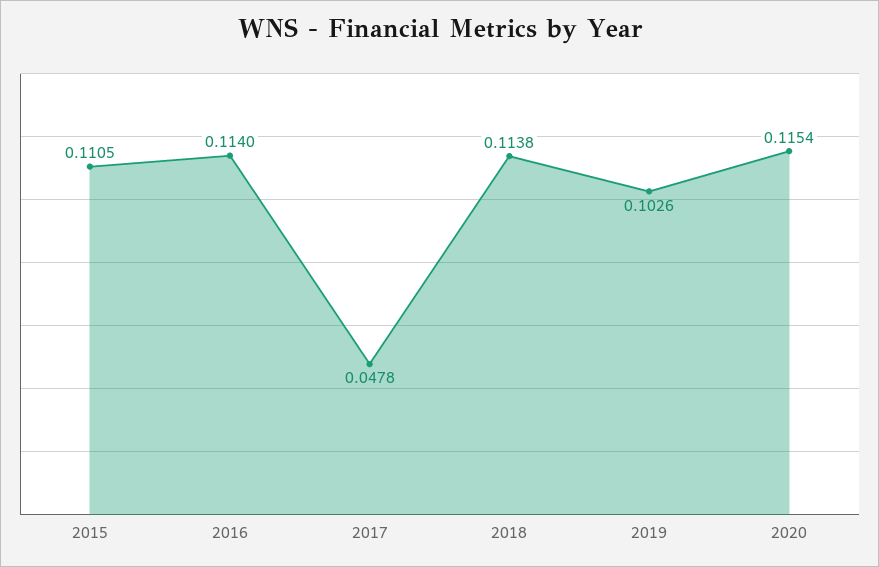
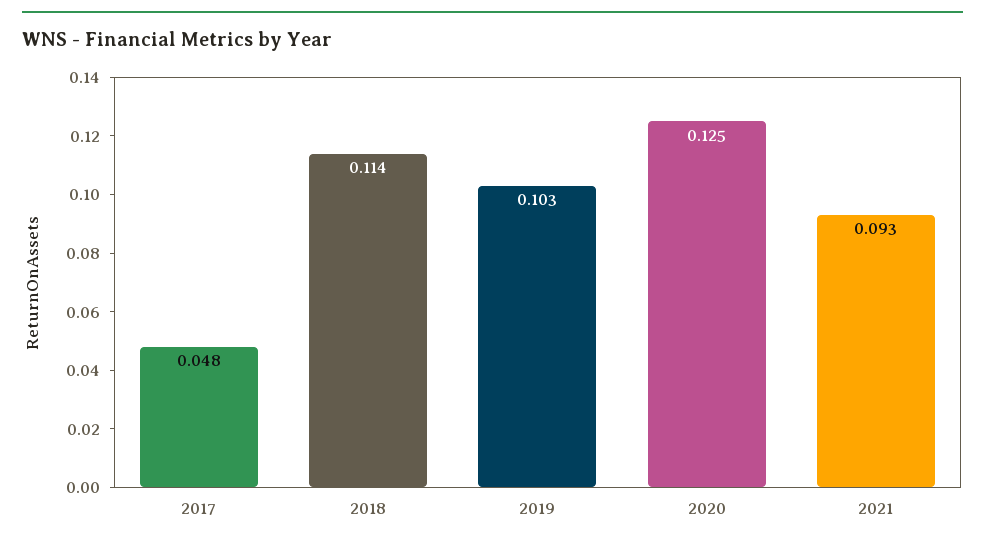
2015: 0.1105 -> none
2016: 0.114 -> none
2020: 0.1154 -> 0.125
2021: none -> 0.093

